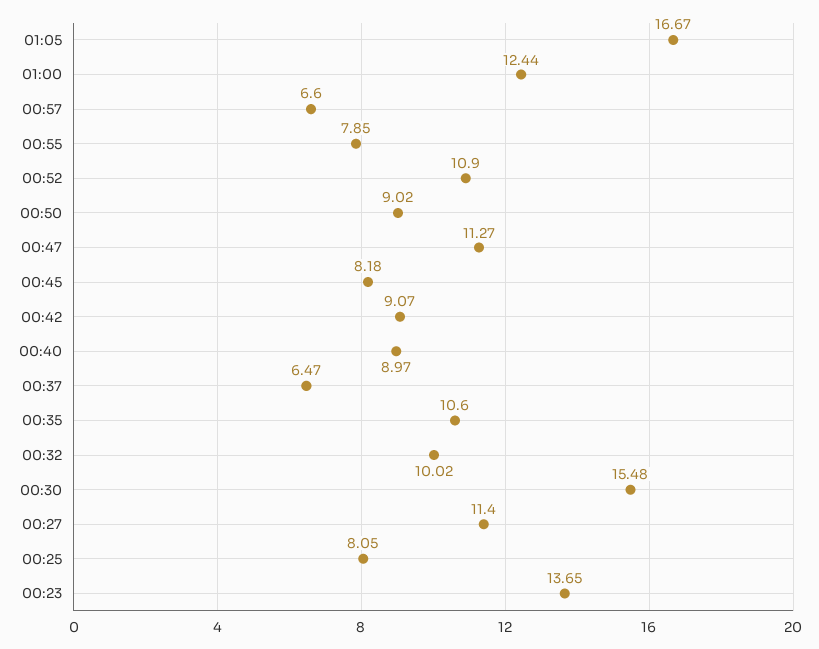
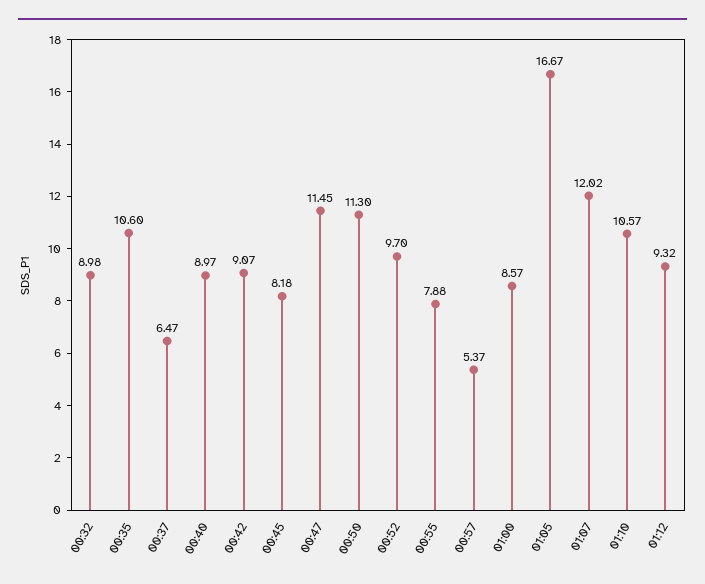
01:00: 12.44 -> 8.57
00:57: 6.6 -> 5.37
00:55: 7.85 -> 7.88
00:52: 10.9 -> 9.7
00:50: 9.02 -> 11.3
00:47: 11.27 -> 11.45
00:32: 10.02 -> 8.98
00:30: 15.48 -> none
00:27: 11.4 -> none
00:25: 8.05 -> none
00:23: 13.65 -> none
01:07: none -> 12.02
01:10: none -> 10.57
01:12: none -> 9.32

